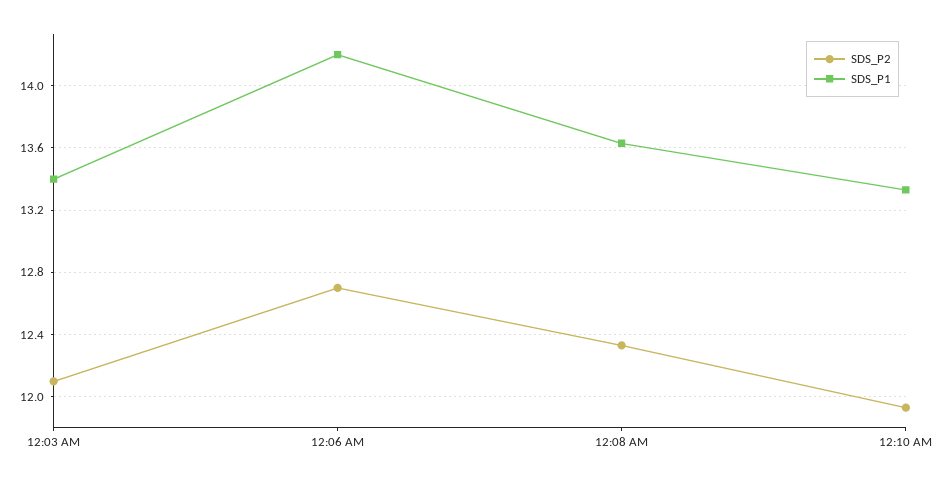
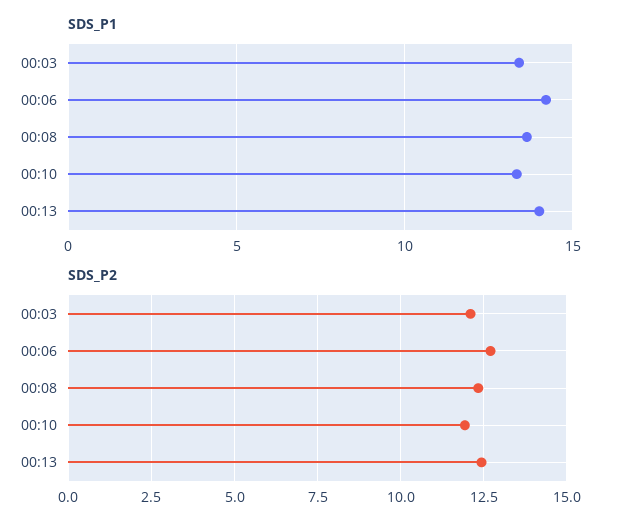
SDS_P1, 00:13: none -> 14
SDS_P2, 00:13: none -> 12.5

